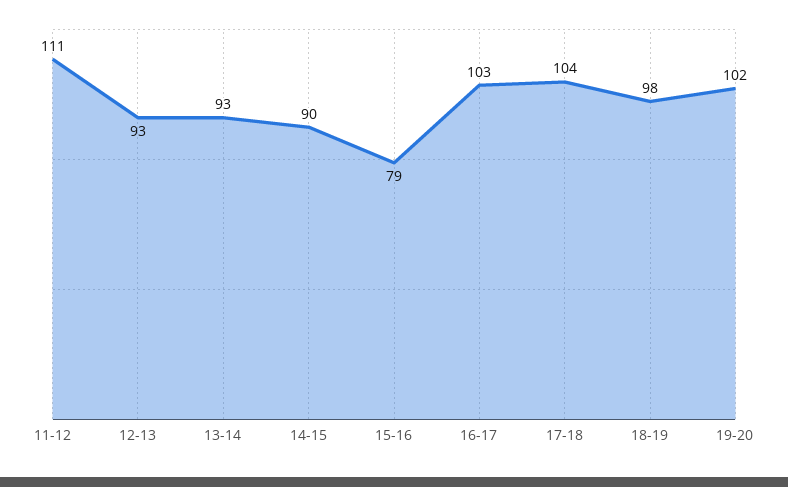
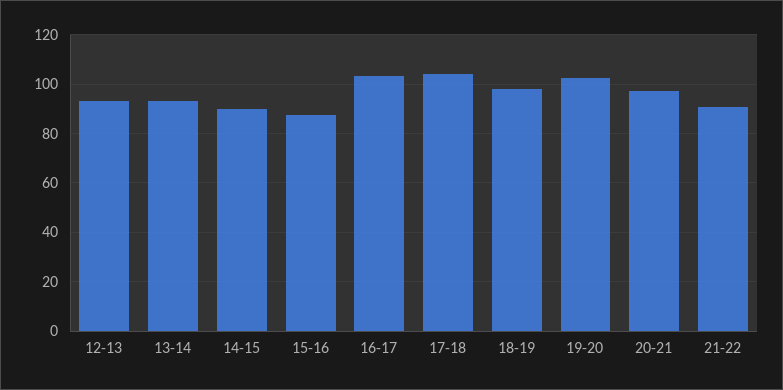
11-12: 111 -> none
15-16: 79 -> 87.5
20-21: none -> 97.5
21-22: none -> 90

